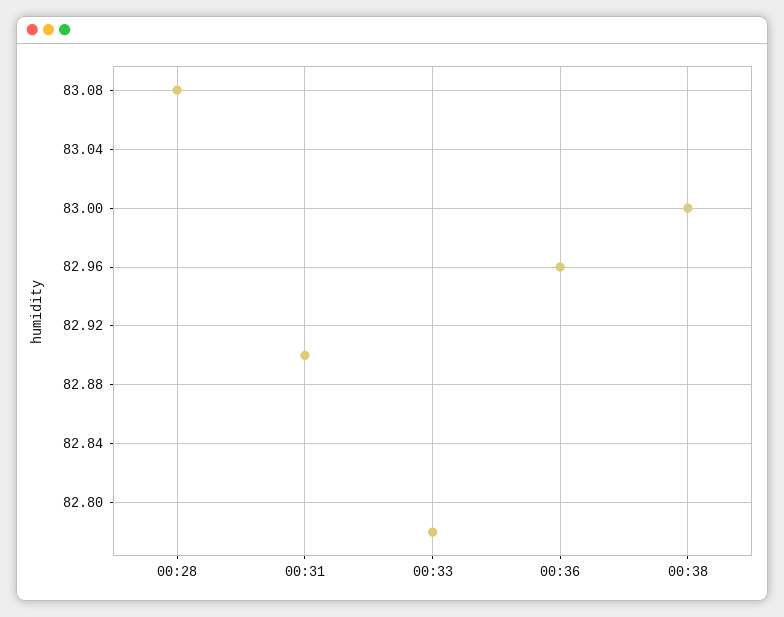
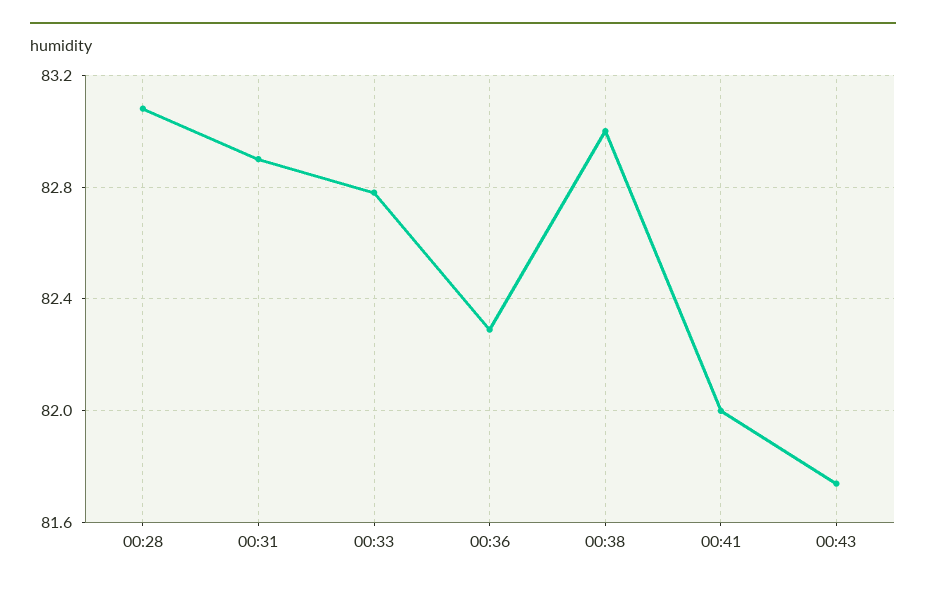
00:36: 82.96 -> 82.3
00:41: none -> 82
00:43: none -> 81.75

